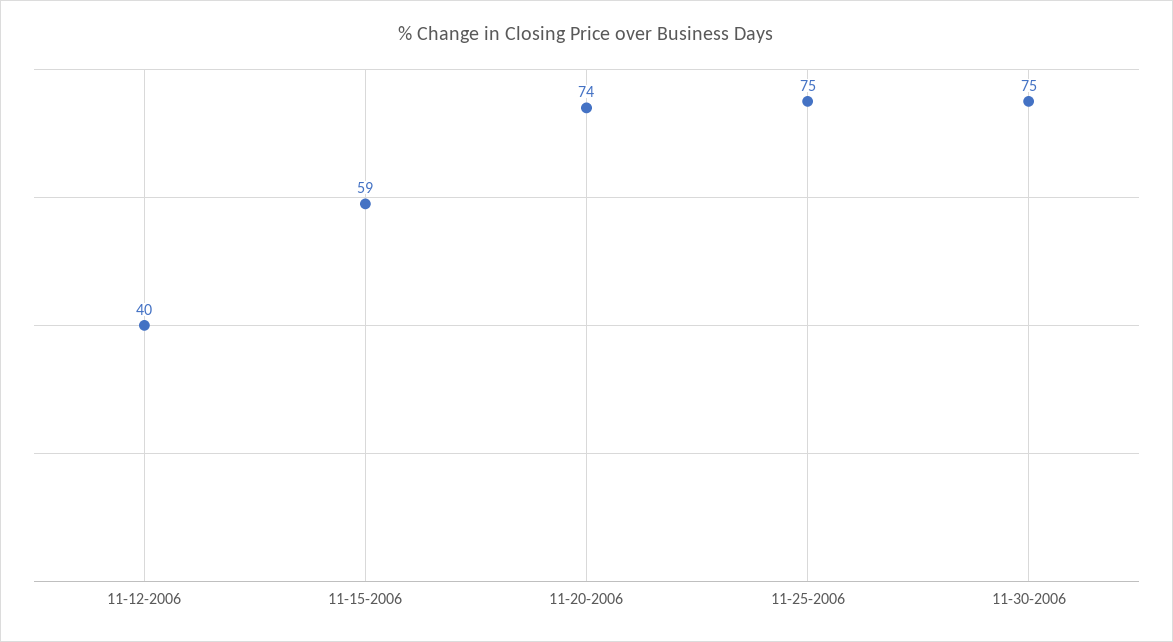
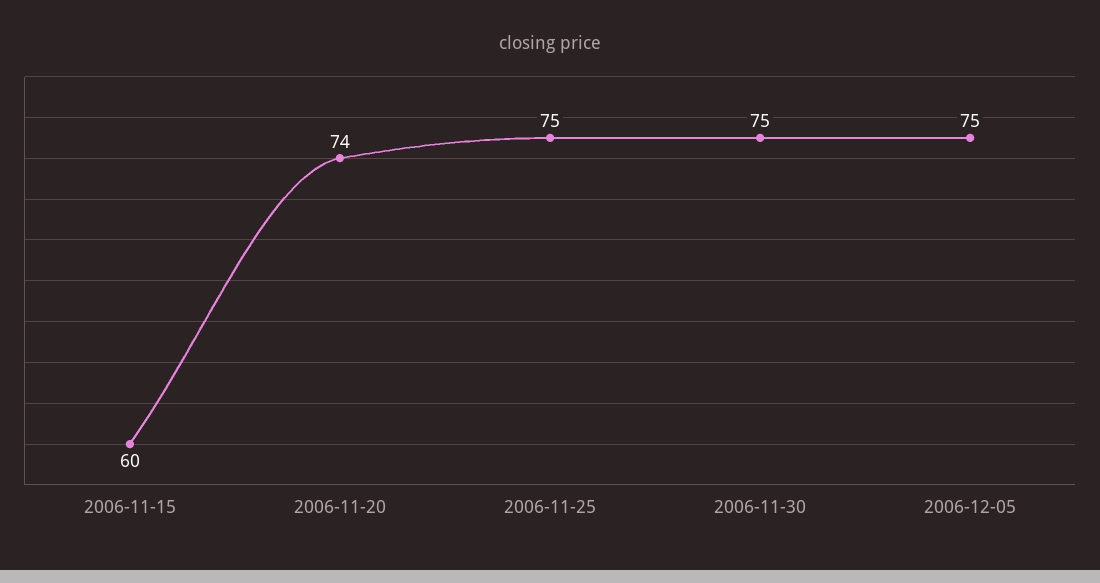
11-12-2006: 40 -> none
11-15-2006: 59 -> 60
2006-12-05: none -> 75

